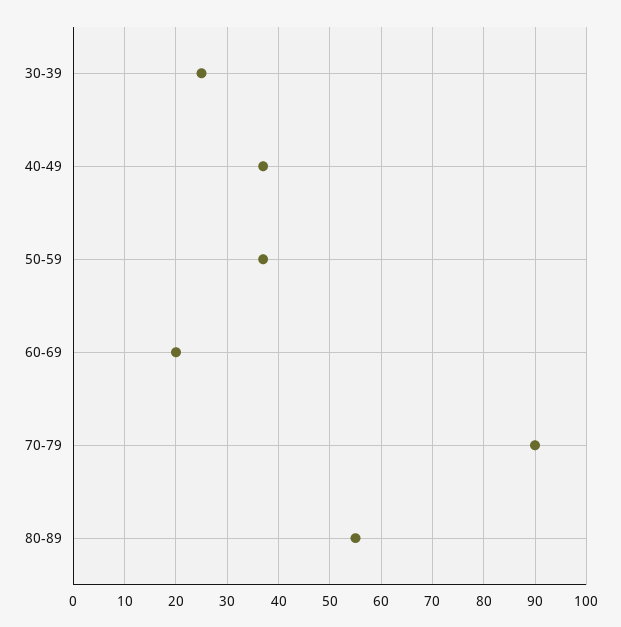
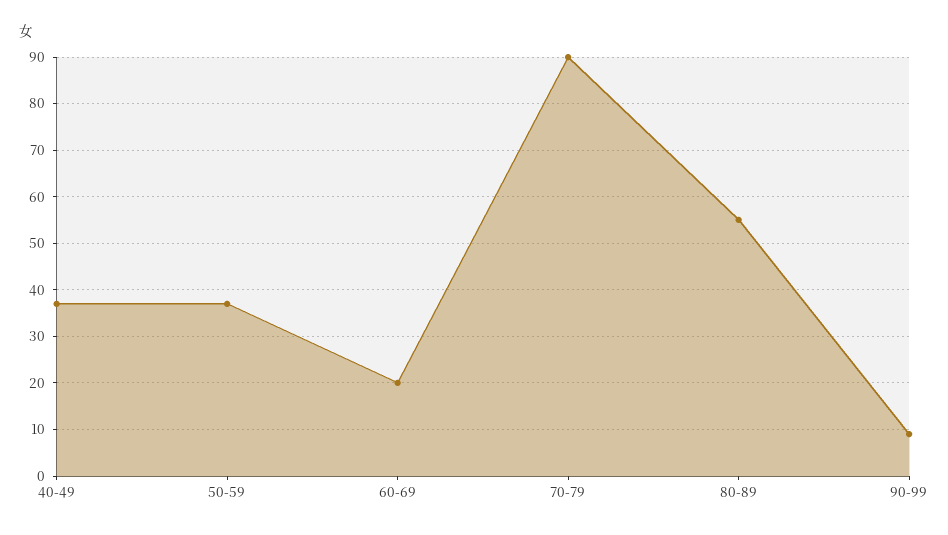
30-39: 25 -> none
90-99: none -> 10

